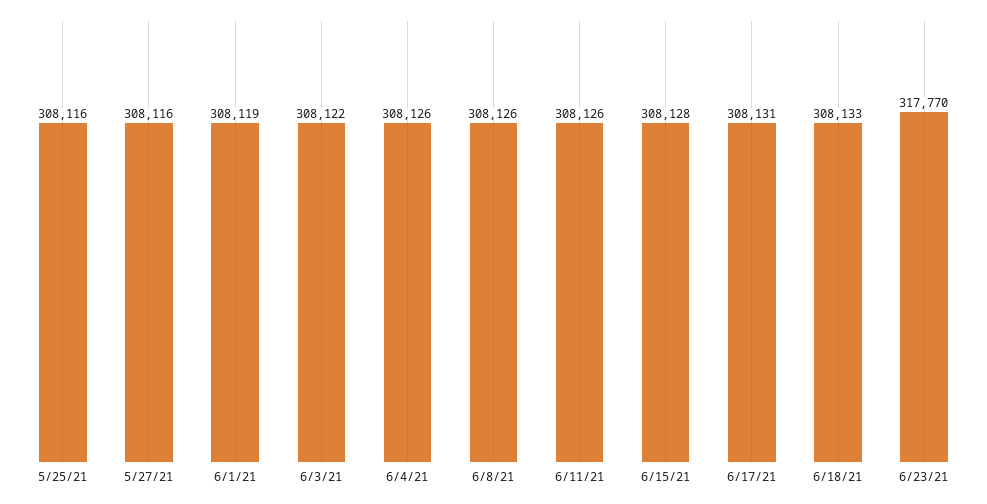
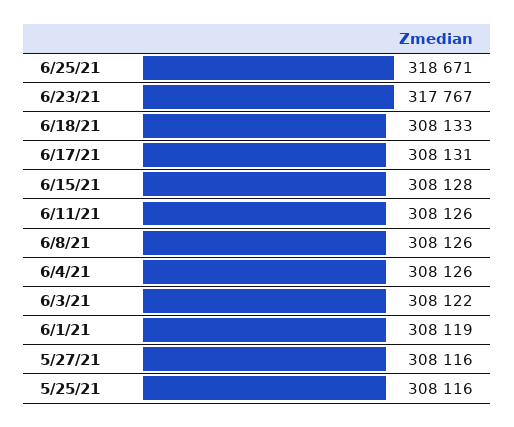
6/23/21: 317770 -> 317767
6/25/21: none -> 318671

